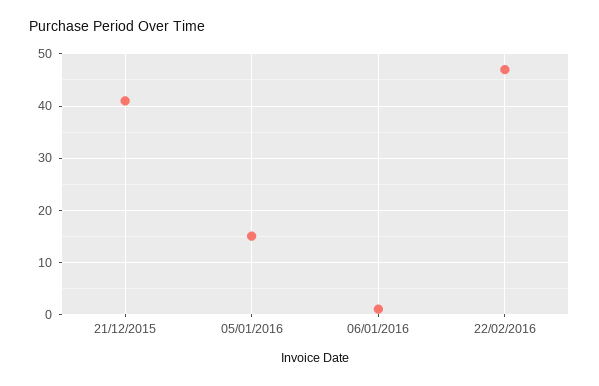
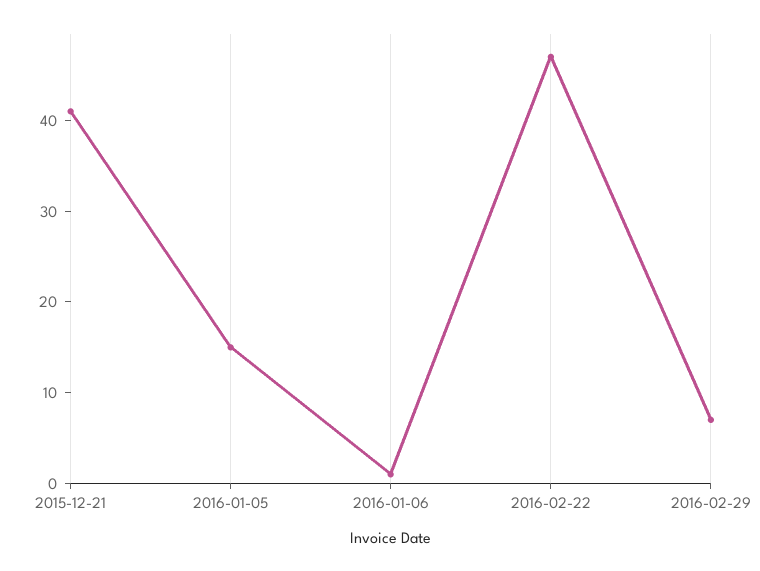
2016-02-29: none -> 7

